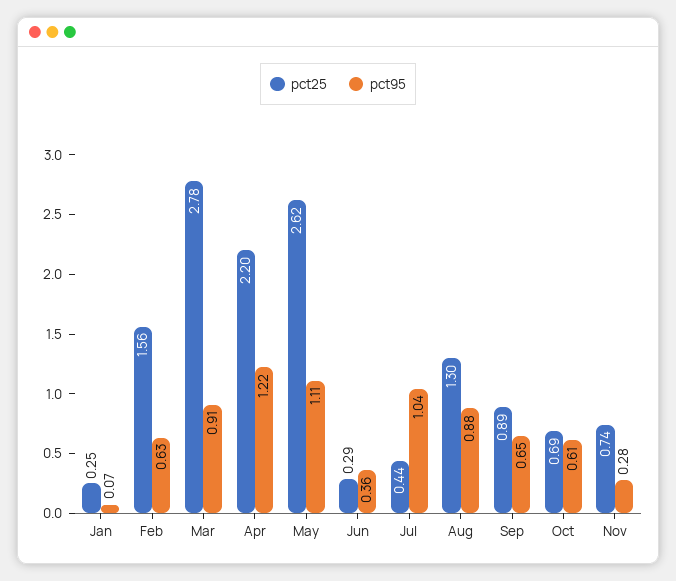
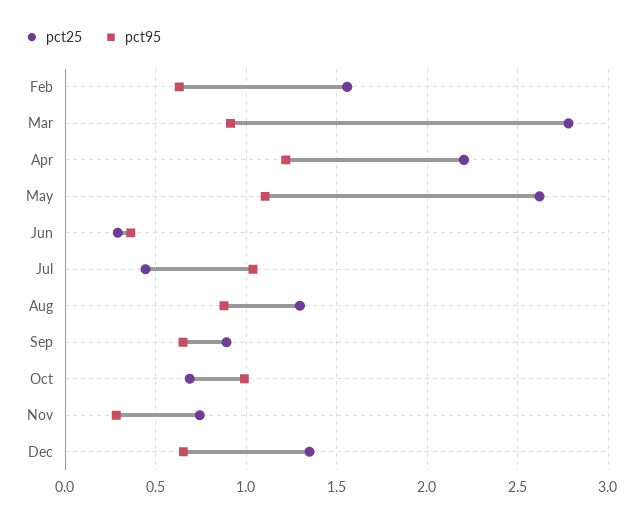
pct25, Jan: 0.25 -> none
pct95, Jan: 0.07 -> none
pct95, Oct: 0.61 -> 1
pct25, Dec: none -> 1.35
pct95, Dec: none -> 0.65

